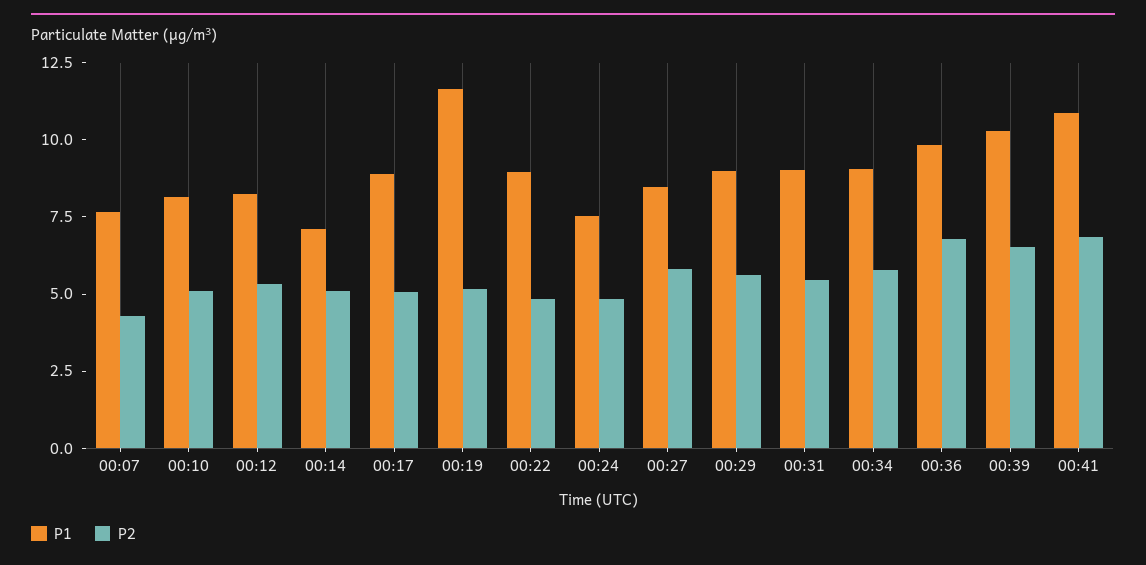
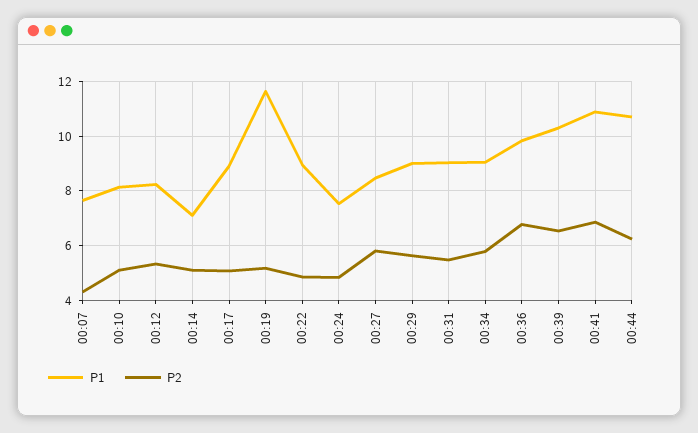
P1, 00:44: none -> 10.75
P2, 00:44: none -> 6.25

